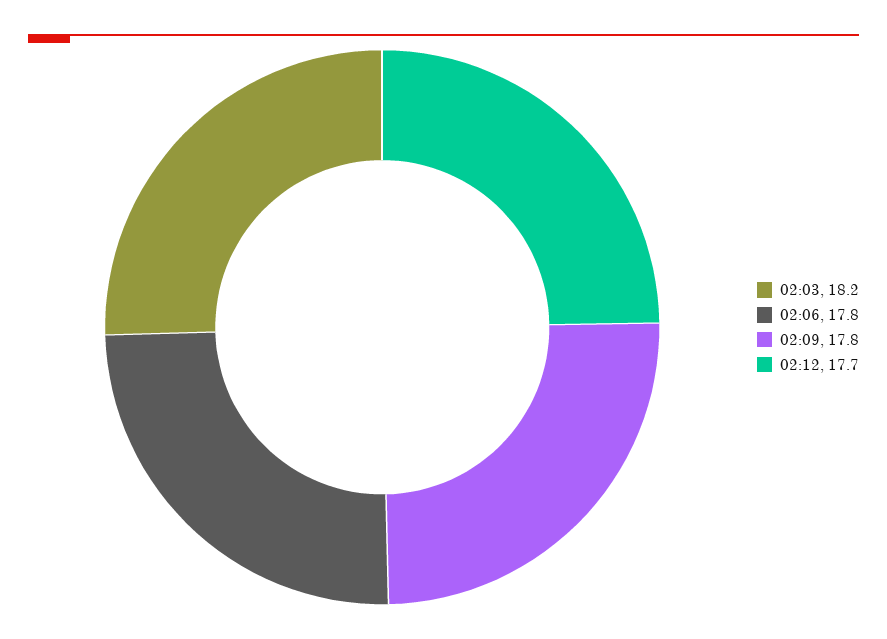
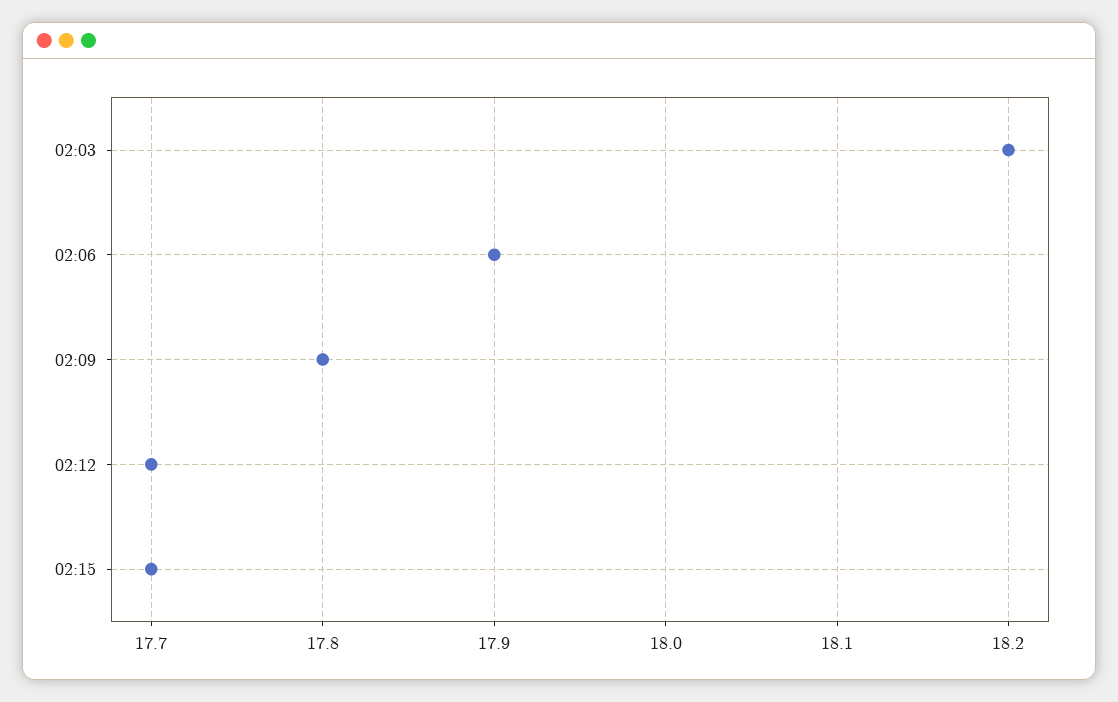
02:06: 17.8 -> 17.9
02:15: none -> 17.7

